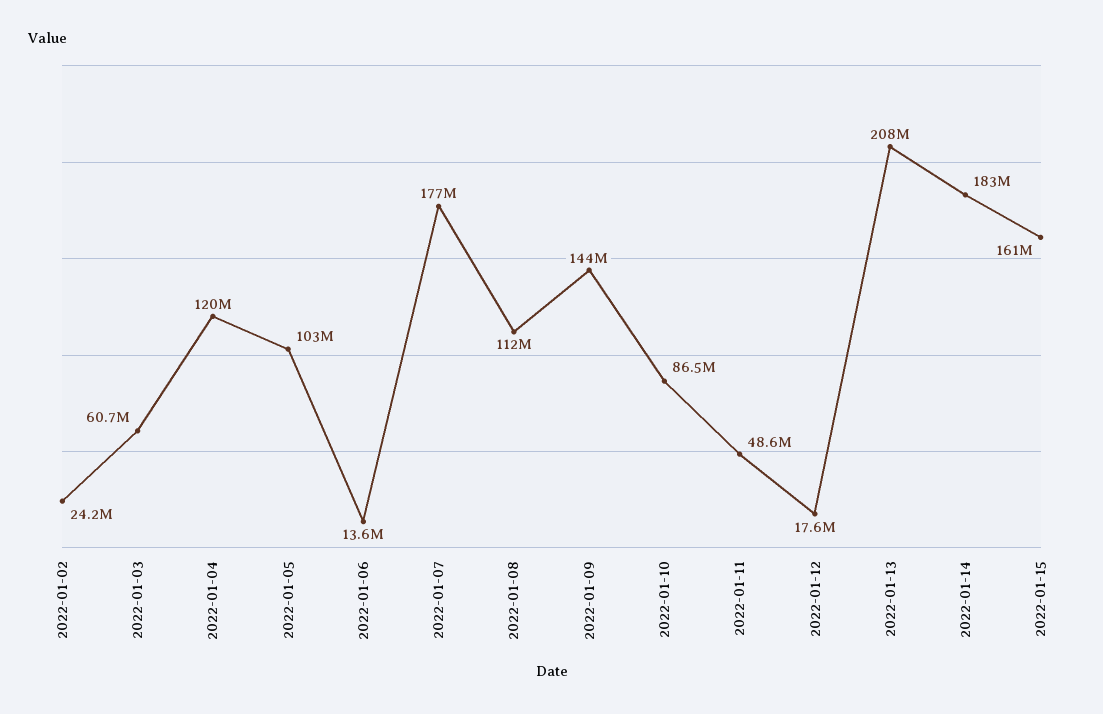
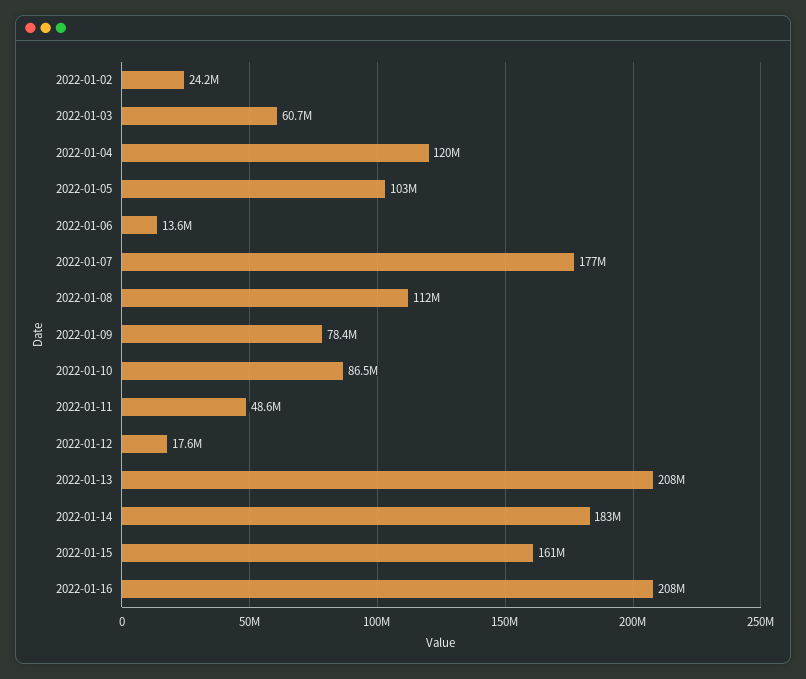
2022-01-09: 144000000 -> 78400000
2022-01-16: none -> 208000000

